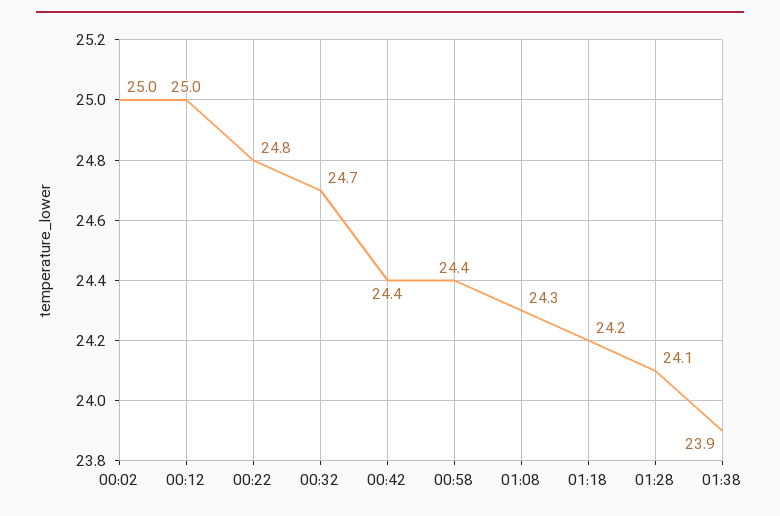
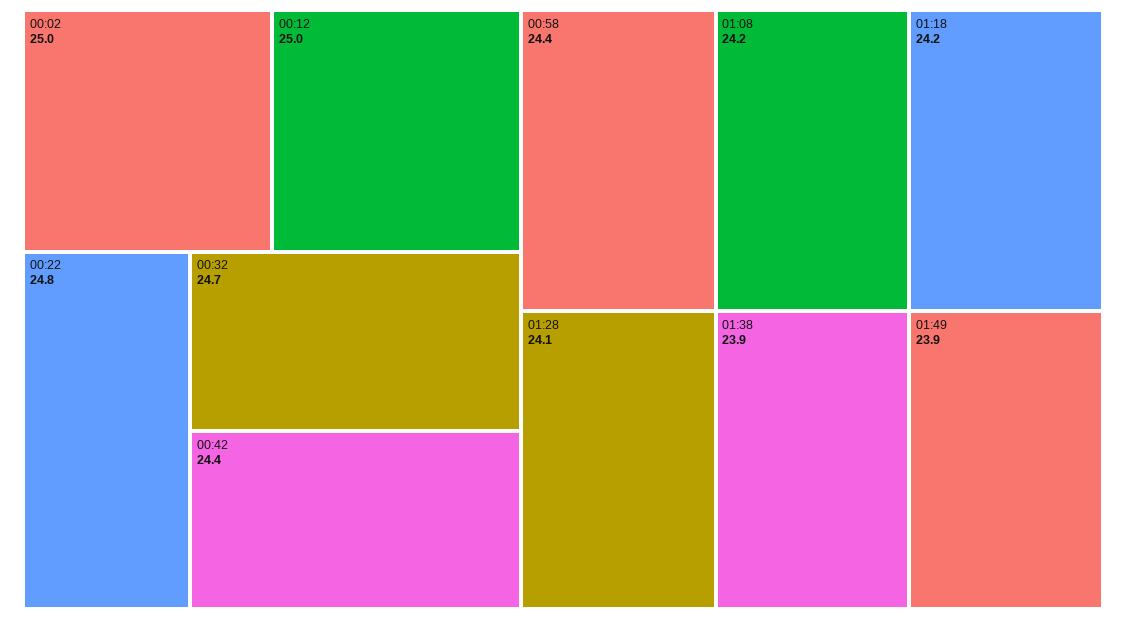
01:08: 24.3 -> 24.2
01:49: none -> 23.9

